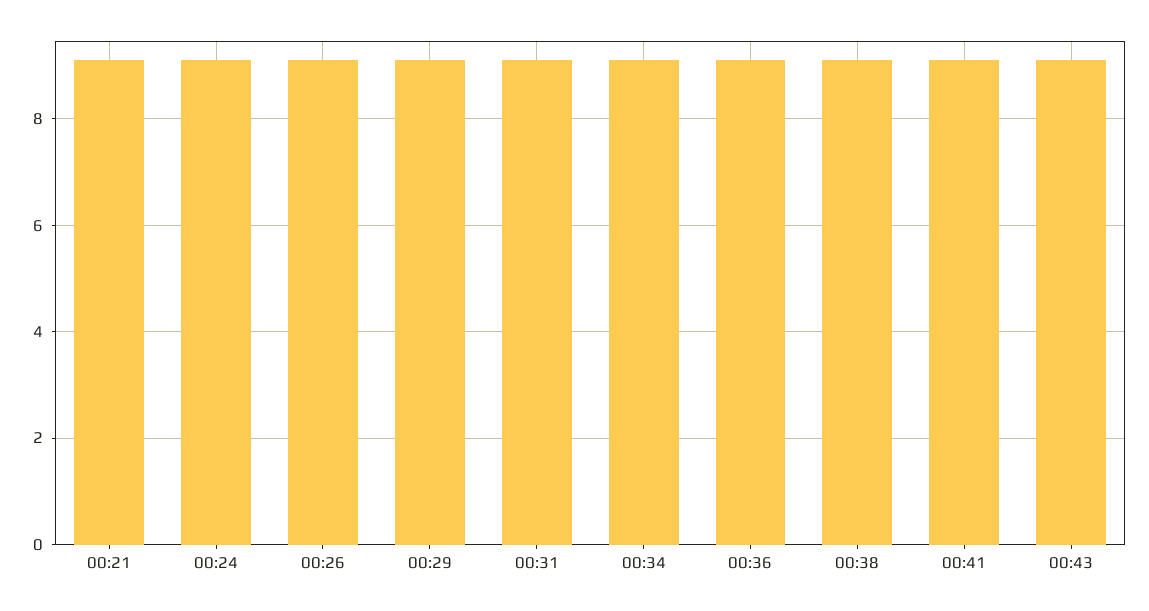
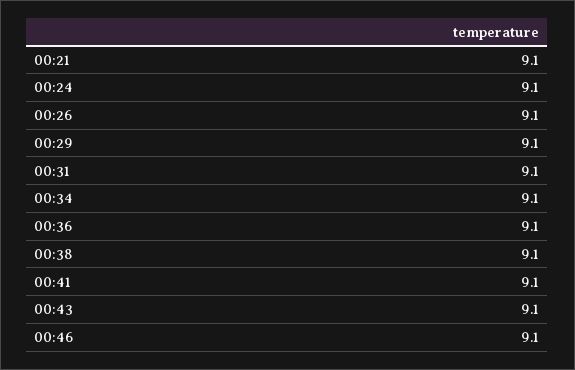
00:46: none -> 9.1

